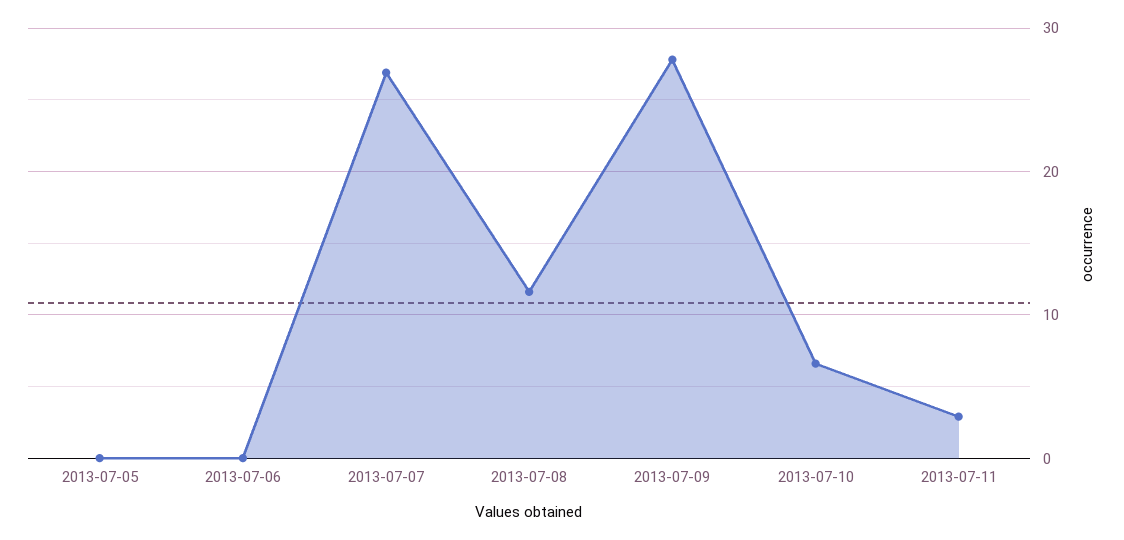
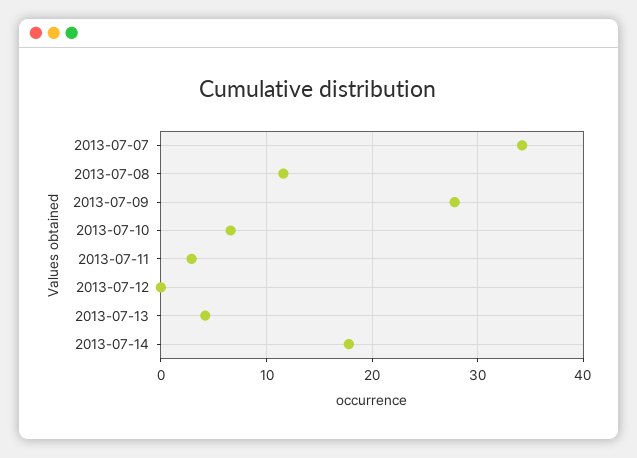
2013-07-05: 0 -> none
2013-07-06: 0 -> none
2013-07-07: 27 -> 34
2013-07-12: none -> 0
2013-07-13: none -> 4
2013-07-14: none -> 18

